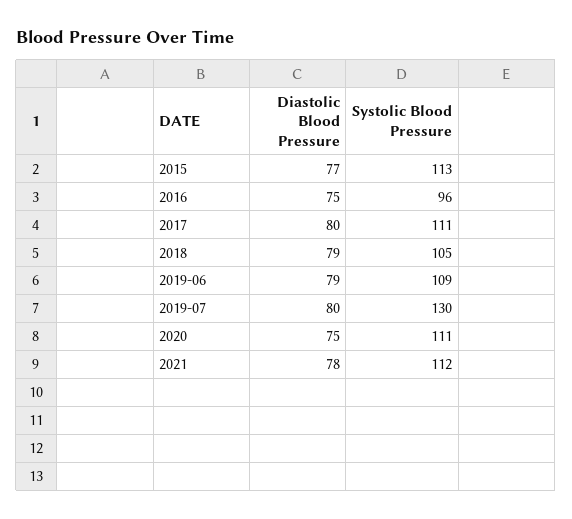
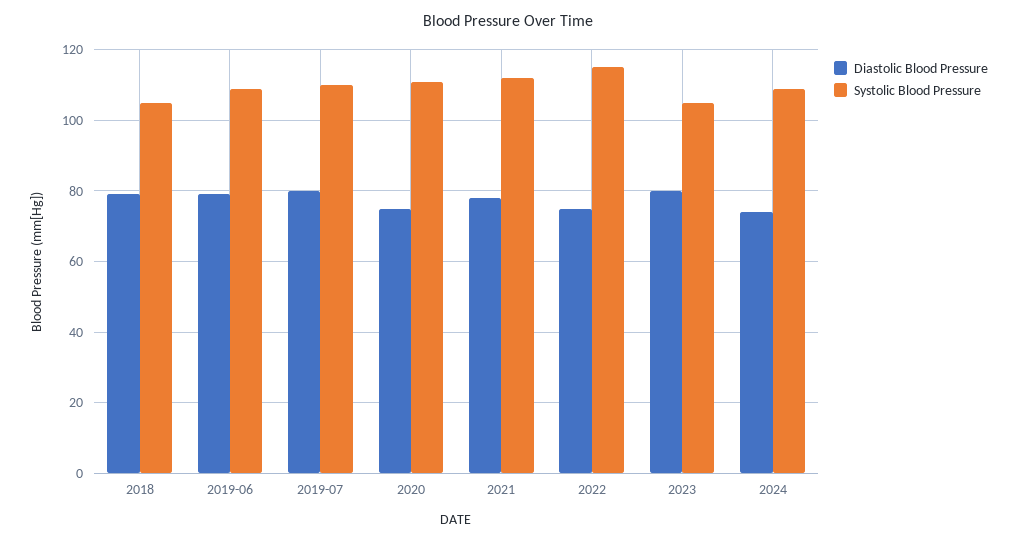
Diastolic Blood Pressure, 2015: 77 -> none
Systolic Blood Pressure, 2015: 113 -> none
Diastolic Blood Pressure, 2016: 75 -> none
Systolic Blood Pressure, 2016: 96 -> none
Diastolic Blood Pressure, 2017: 80 -> none
Systolic Blood Pressure, 2017: 111 -> none
Systolic Blood Pressure, 2019-07: 130 -> 110
Diastolic Blood Pressure, 2022: none -> 75
Systolic Blood Pressure, 2022: none -> 115
Diastolic Blood Pressure, 2023: none -> 80
Systolic Blood Pressure, 2023: none -> 105
Diastolic Blood Pressure, 2024: none -> 75
Systolic Blood Pressure, 2024: none -> 110

